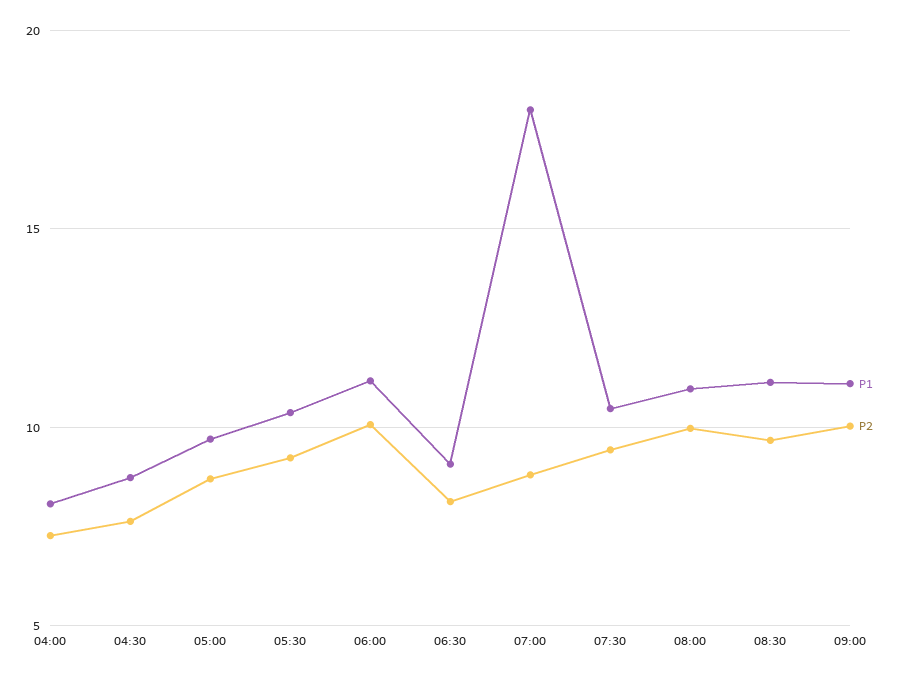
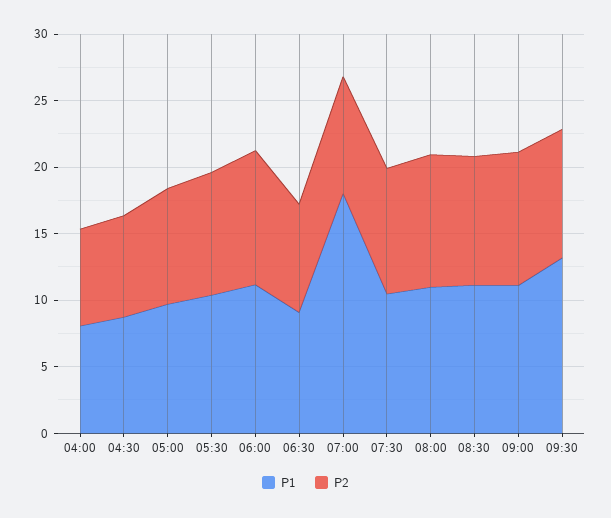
P1, 09:30: none -> 13
P2, 09:30: none -> 10

